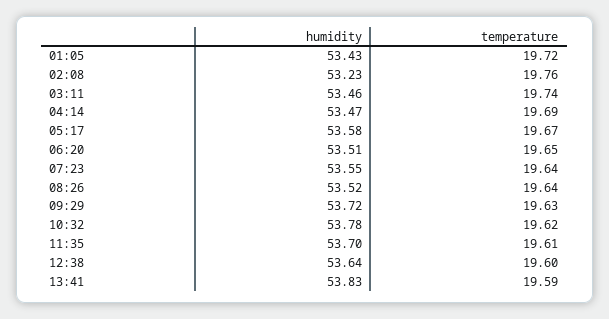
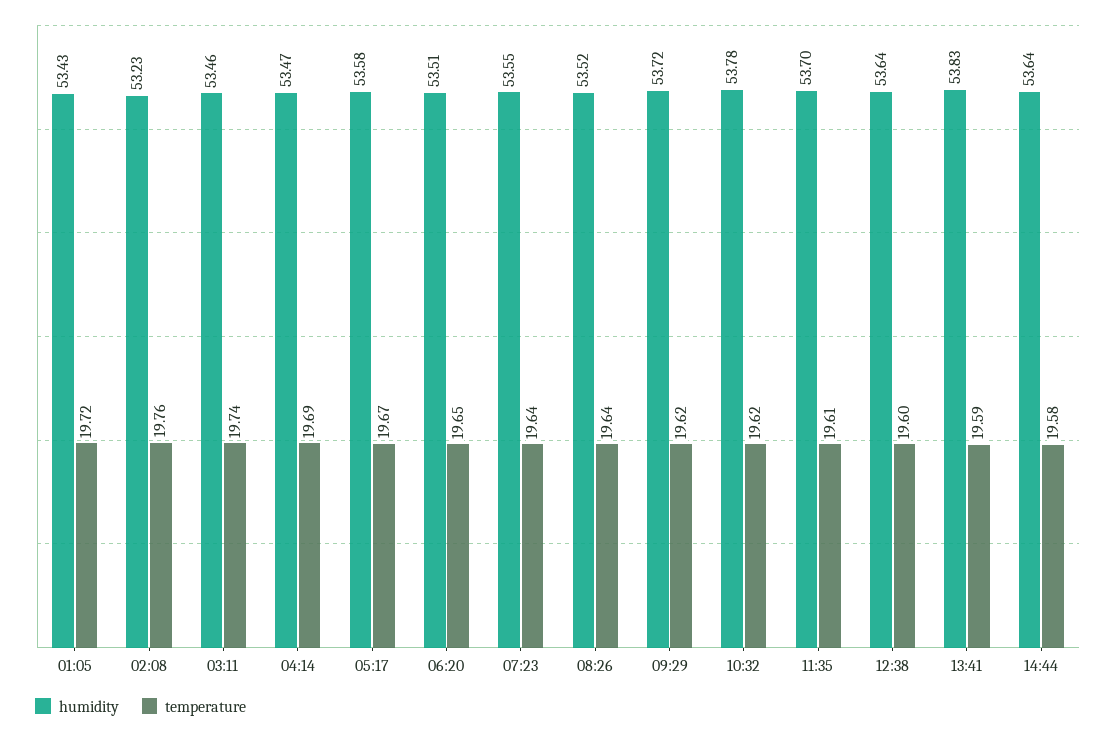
temperature, 09:29: 19.63 -> 19.62
humidity, 14:44: none -> 53.64
temperature, 14:44: none -> 19.58

